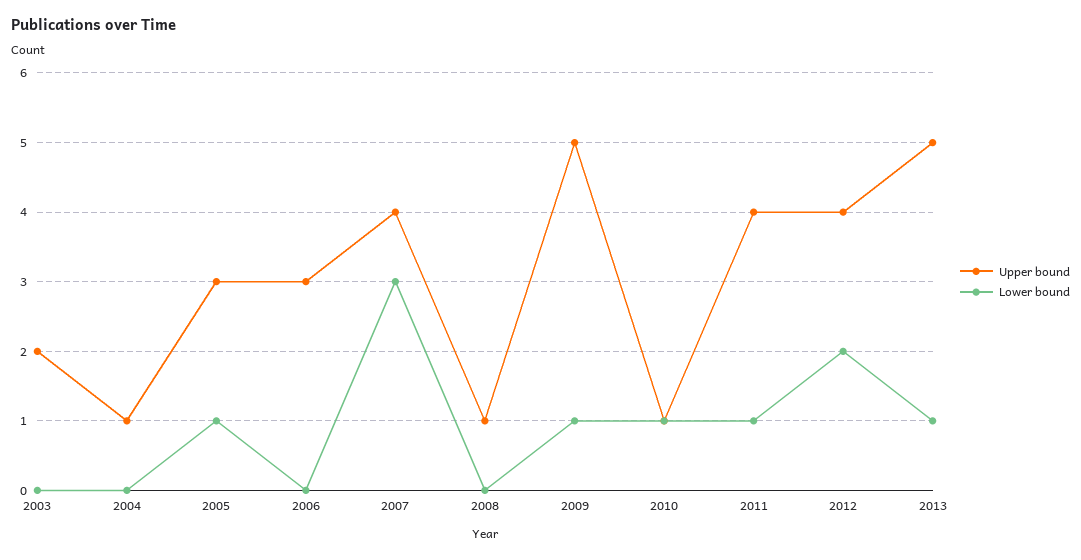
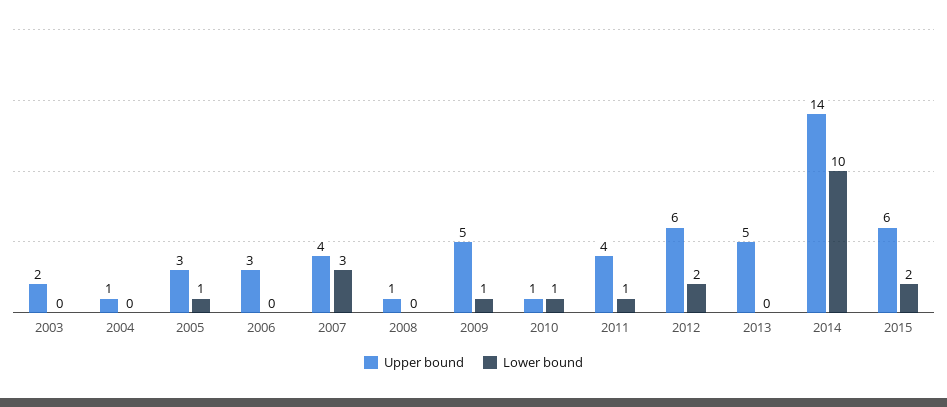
Upper bound, 2012: 4 -> 6
Lower bound, 2013: 1 -> 0
Upper bound, 2014: none -> 14
Lower bound, 2014: none -> 10
Upper bound, 2015: none -> 6
Lower bound, 2015: none -> 2

